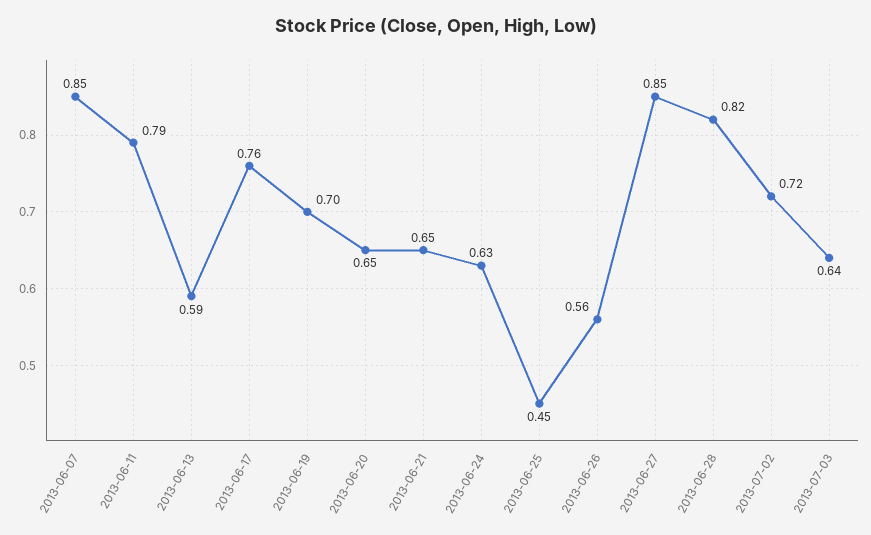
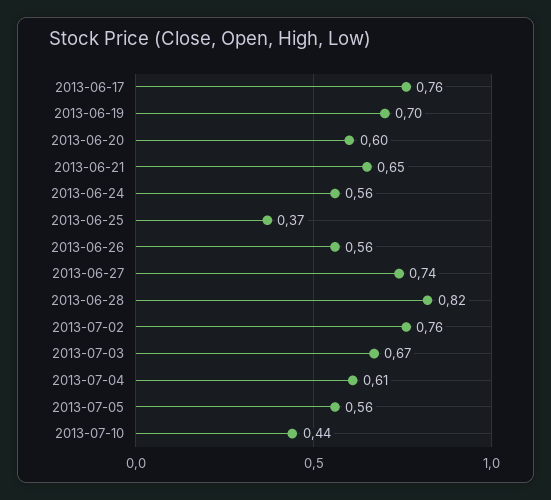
2013-06-07: 0.85 -> none
2013-06-11: 0.79 -> none
2013-06-13: 0.59 -> none
2013-06-20: 0.65 -> 0.6
2013-06-24: 0.63 -> 0.56
2013-06-25: 0.45 -> 0.37
2013-06-27: 0.85 -> 0.74
2013-07-02: 0.72 -> 0.76
2013-07-03: 0.64 -> 0.67
2013-07-04: none -> 0.61
2013-07-05: none -> 0.56
2013-07-10: none -> 0.44

